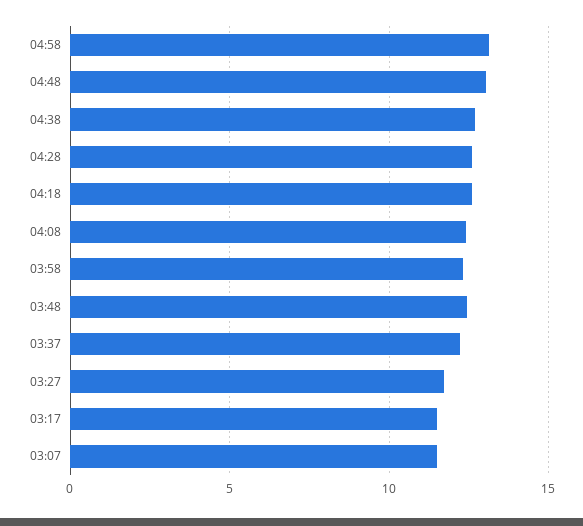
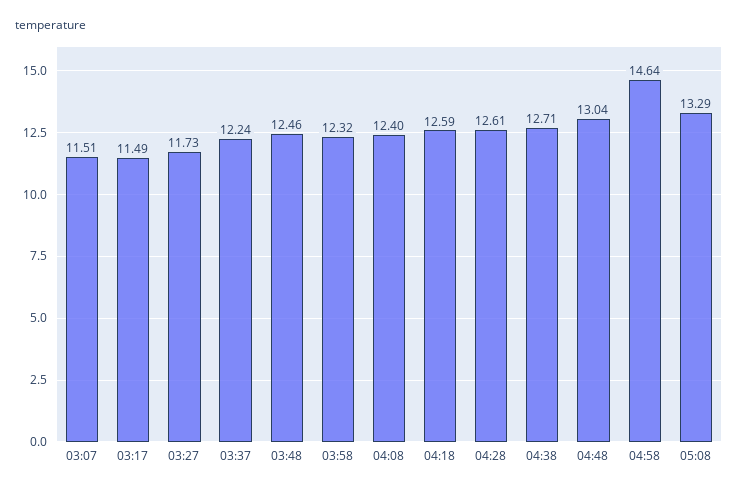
04:58: 13 -> 14.64
05:08: none -> 13.29

